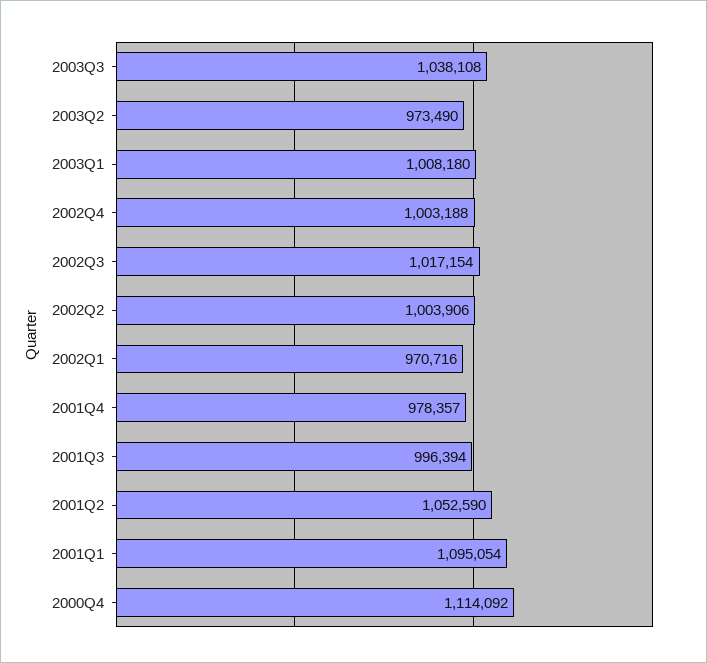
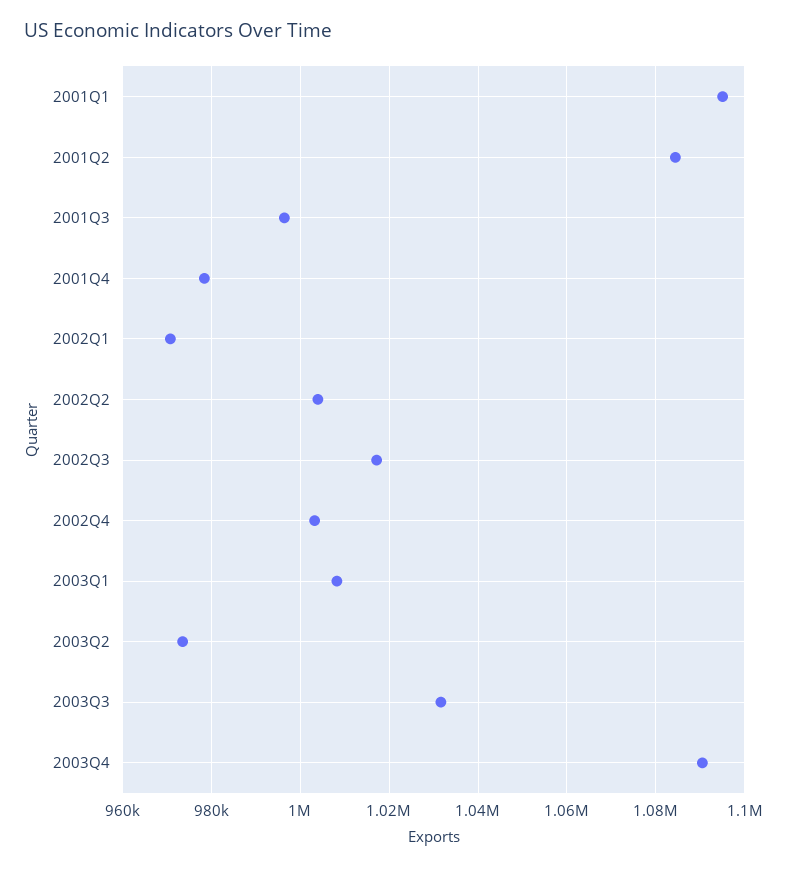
2003Q3: 1038108 -> 1032000
2001Q2: 1052590 -> 1084000
2000Q4: 1114092 -> none
2003Q4: none -> 1090000

